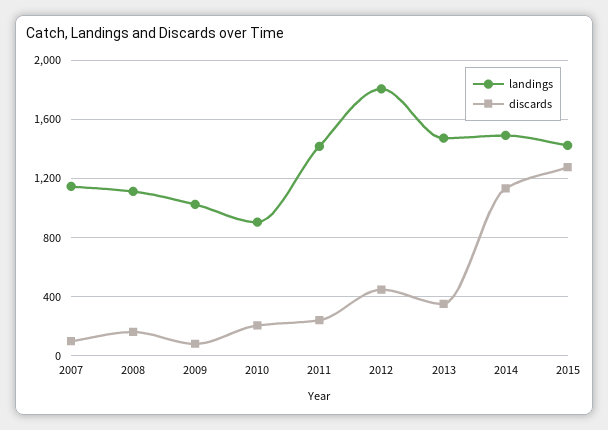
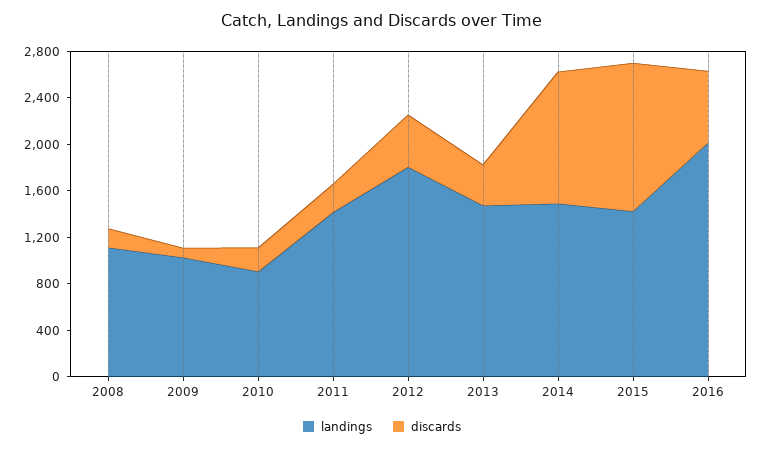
landings, 2007: 1150 -> none
discards, 2007: 100 -> none
landings, 2016: none -> 2000
discards, 2016: none -> 600

